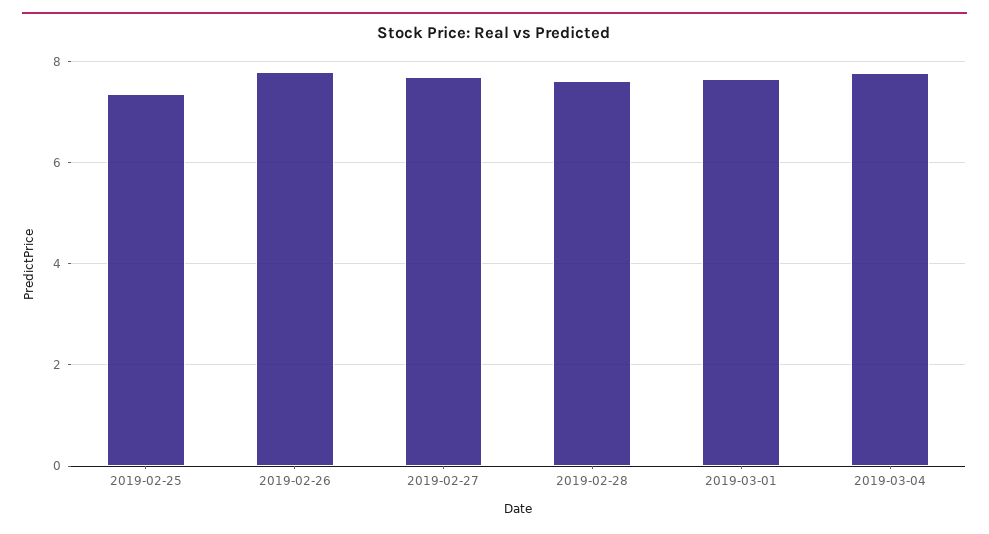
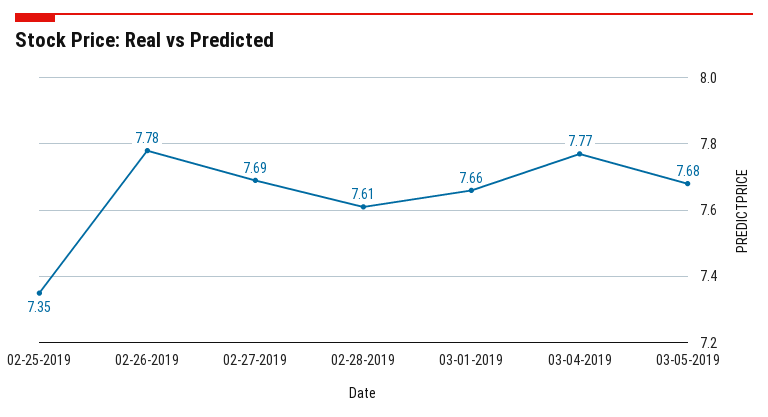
03-05-2019: none -> 7.68

